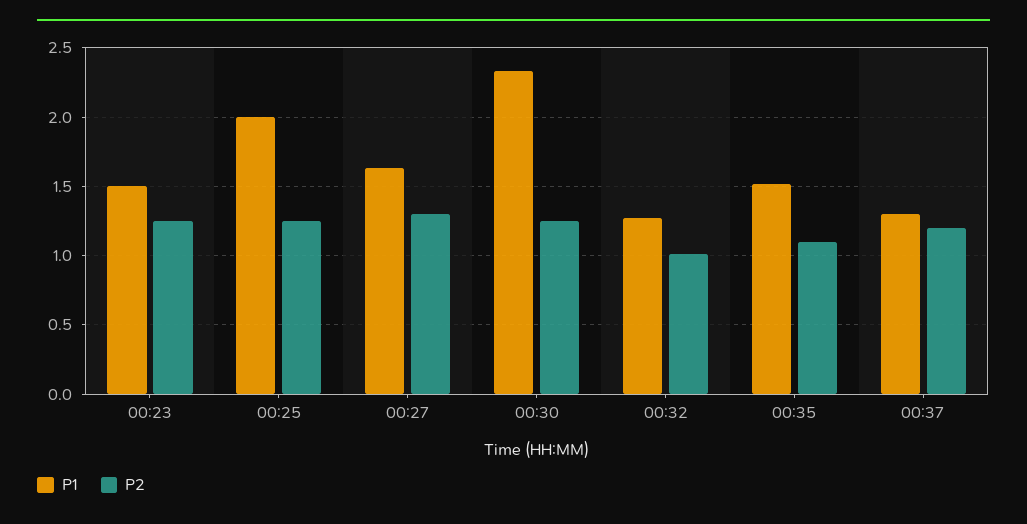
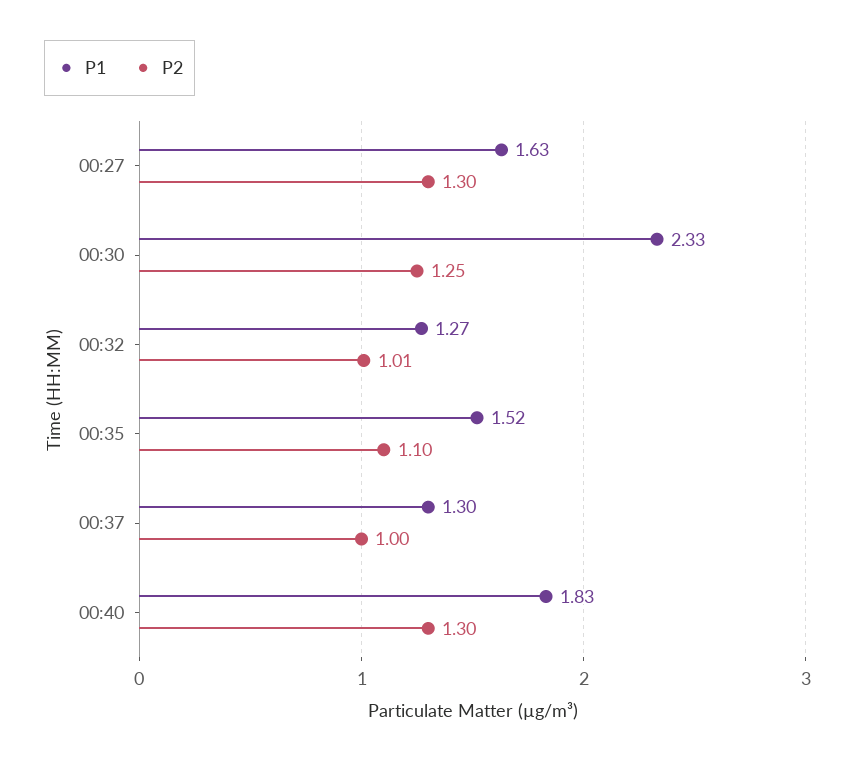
P1, 00:23: 1.5 -> none
P2, 00:23: 1.25 -> none
P1, 00:25: 2 -> none
P2, 00:25: 1.25 -> none
P2, 00:37: 1.2 -> 1
P1, 00:40: none -> 1.83
P2, 00:40: none -> 1.3

